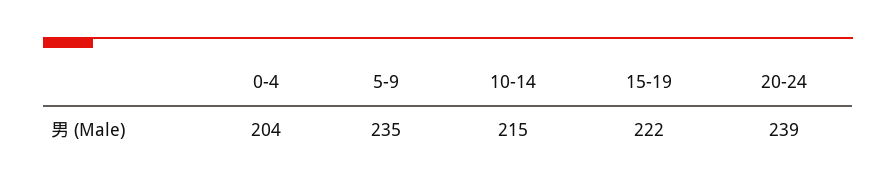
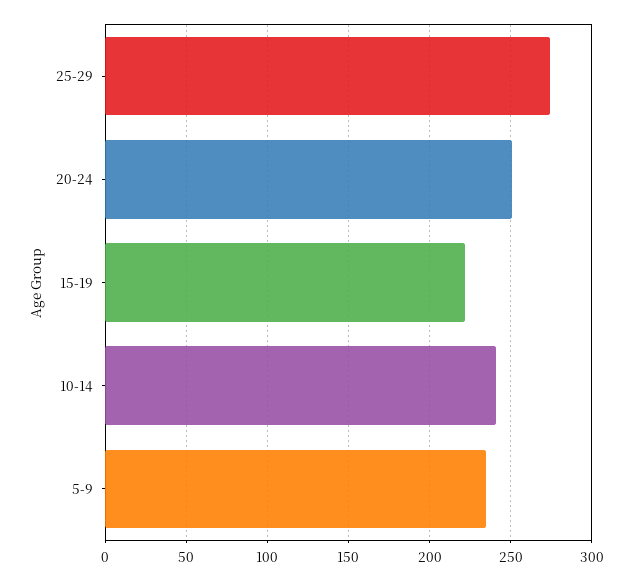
0-4: 204 -> none
10-14: 215 -> 240
20-24: 239 -> 250
25-29: none -> 275

